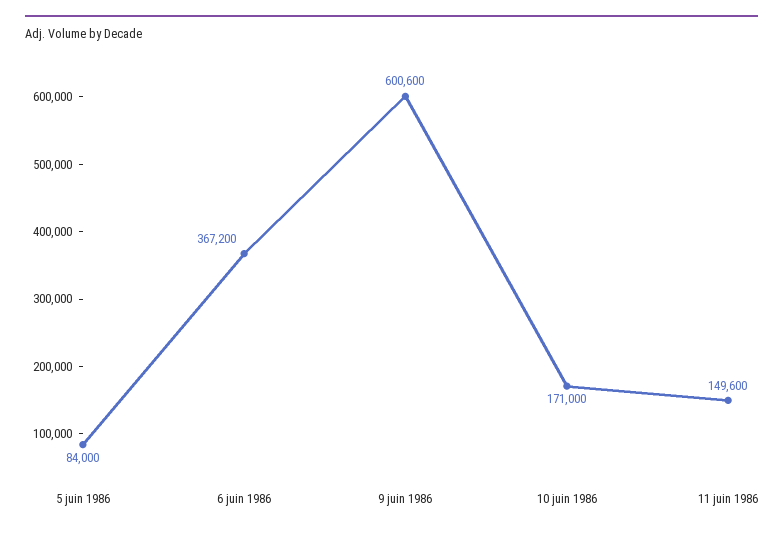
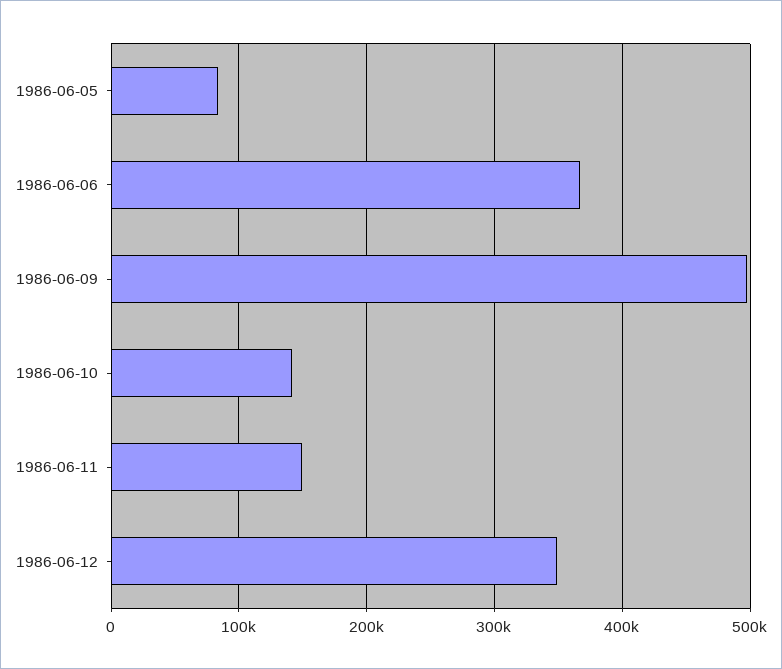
9 juin 1986: 600600 -> 500000
10 juin 1986: 171000 -> 140000
1986-06-12: none -> 350000

